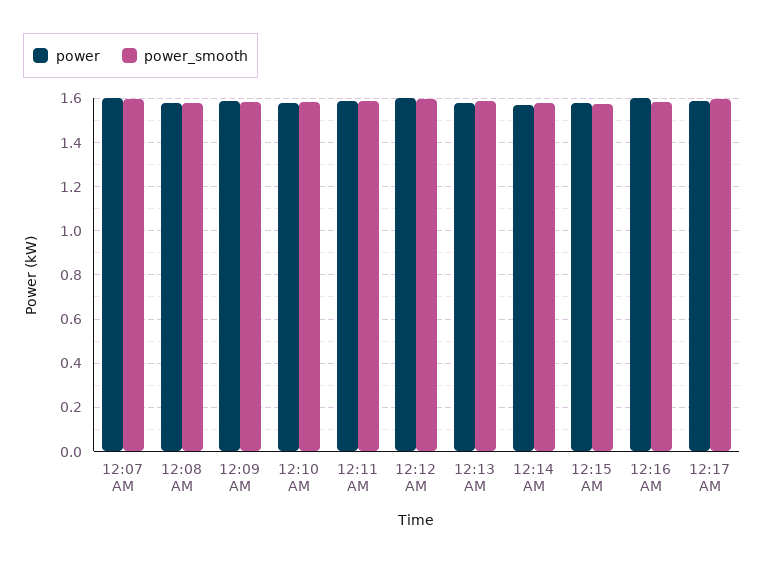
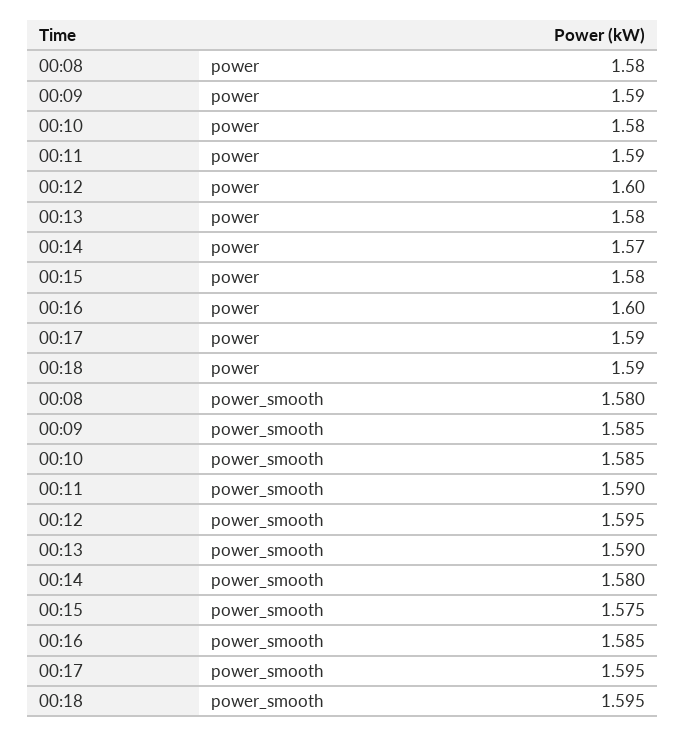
power, 12:07 AM: 1.6 -> none
power_smooth, 12:07 AM: 1.6 -> none
power, 00:18: none -> 1.59
power_smooth, 00:18: none -> 1.595

